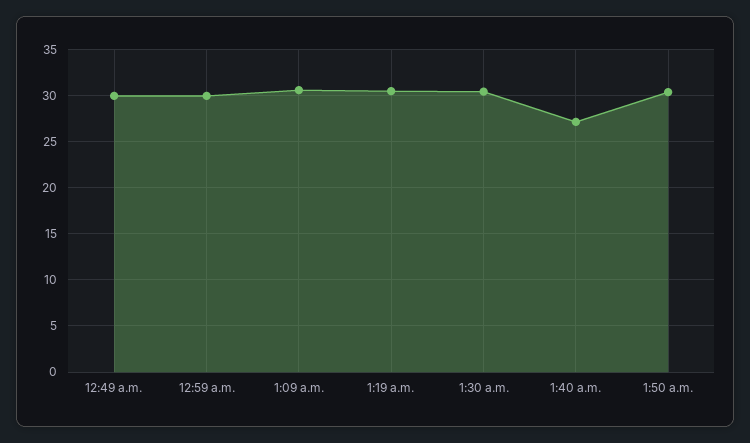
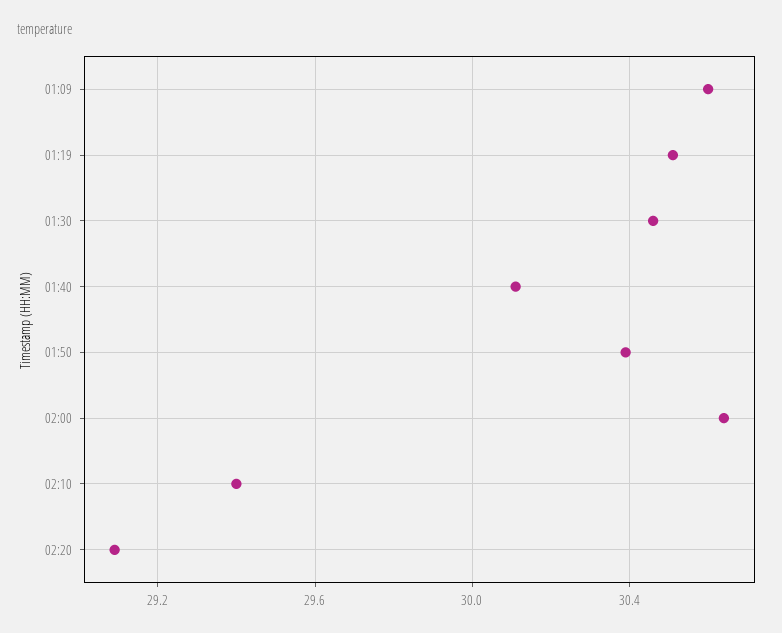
12:49 a.m.: 30 -> none
12:59 a.m.: 30 -> none
1:40 a.m.: 27 -> 30.1
02:00: none -> 30.65
02:10: none -> 29.4
02:20: none -> 29.1

